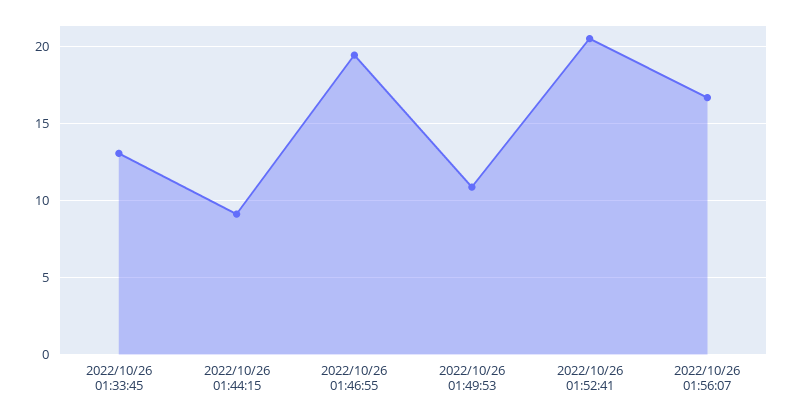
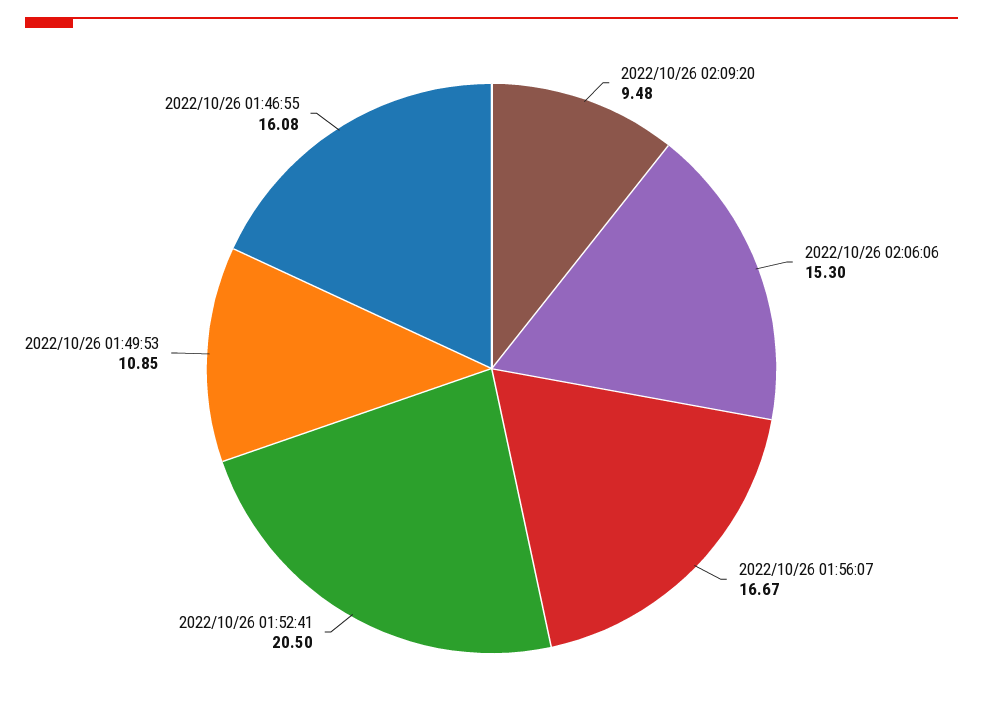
2022/10/26 01:33:45: 13 -> none
2022/10/26 01:44:15: 9 -> none
2022/10/26 01:46:55: 19.5 -> 16.08
2022/10/26 02:09:20: none -> 9.48
2022/10/26 02:06:06: none -> 15.3

